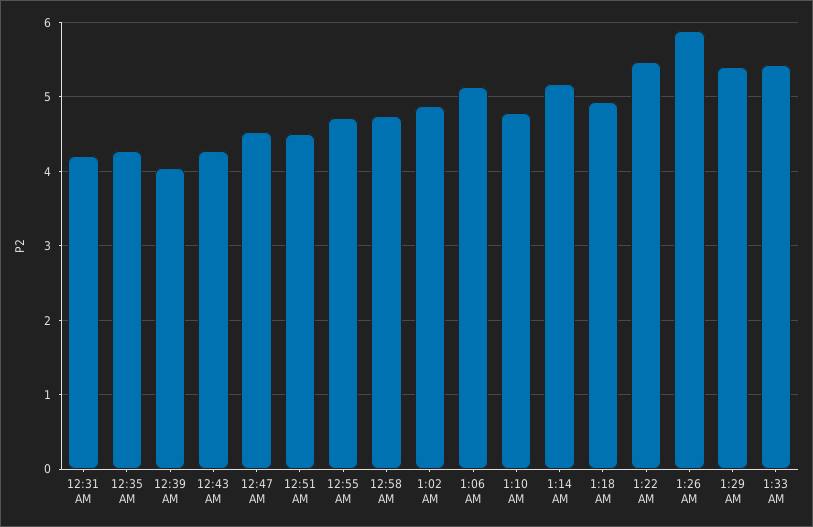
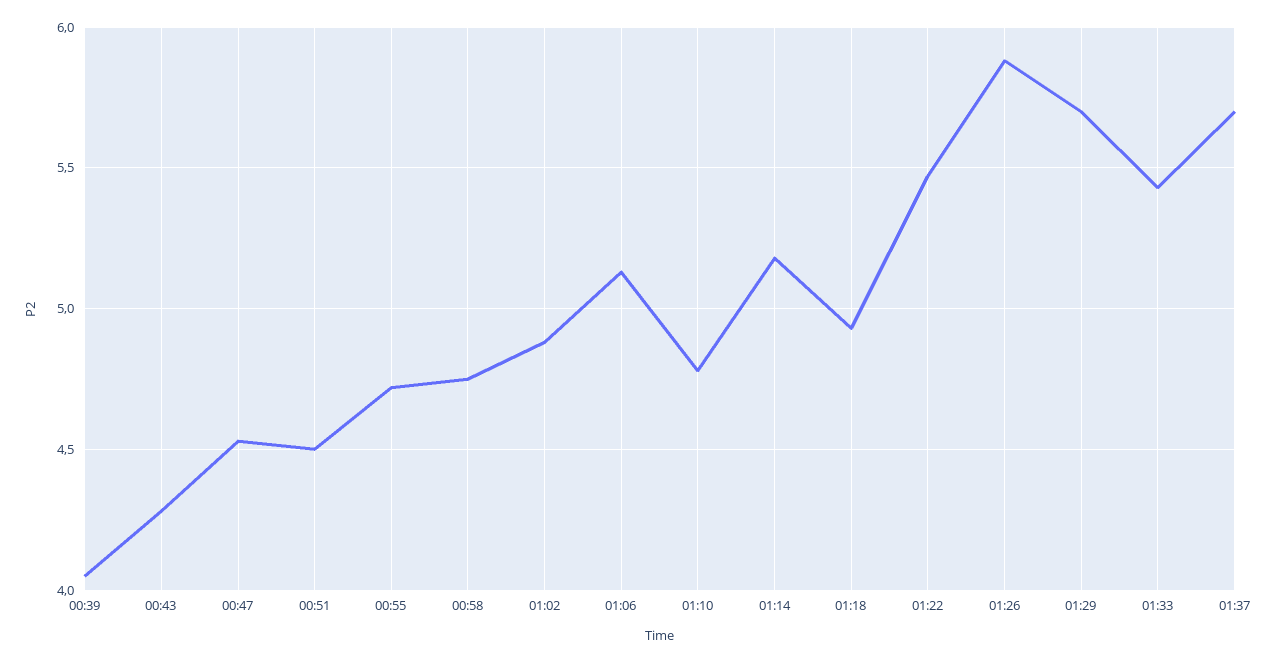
12:31 AM: 4.2 -> none
12:35 AM: 4.3 -> none
1:29 AM: 5.4 -> 5.7
01:37: none -> 5.7

